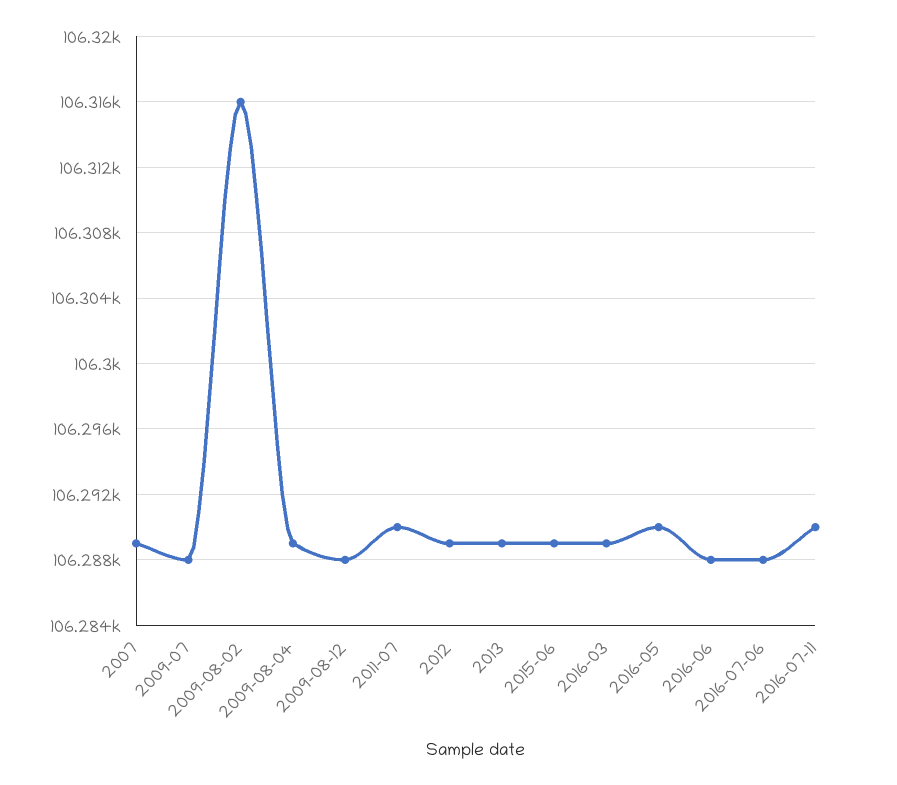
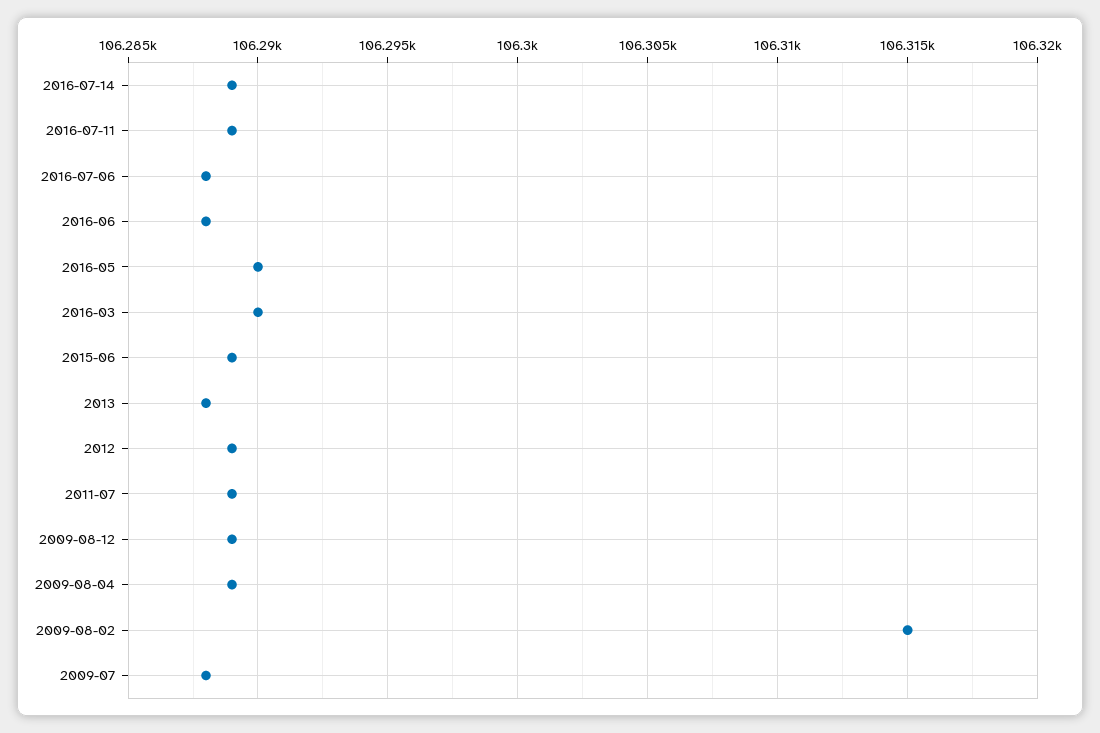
2007: 106289 -> none
2009-08-02: 106316 -> 106315
2009-08-12: 106288 -> 106289
2011-07: 106290 -> 106289
2013: 106289 -> 106288
2016-03: 106289 -> 106290
2016-07-11: 106290 -> 106289
2016-07-14: none -> 106289

